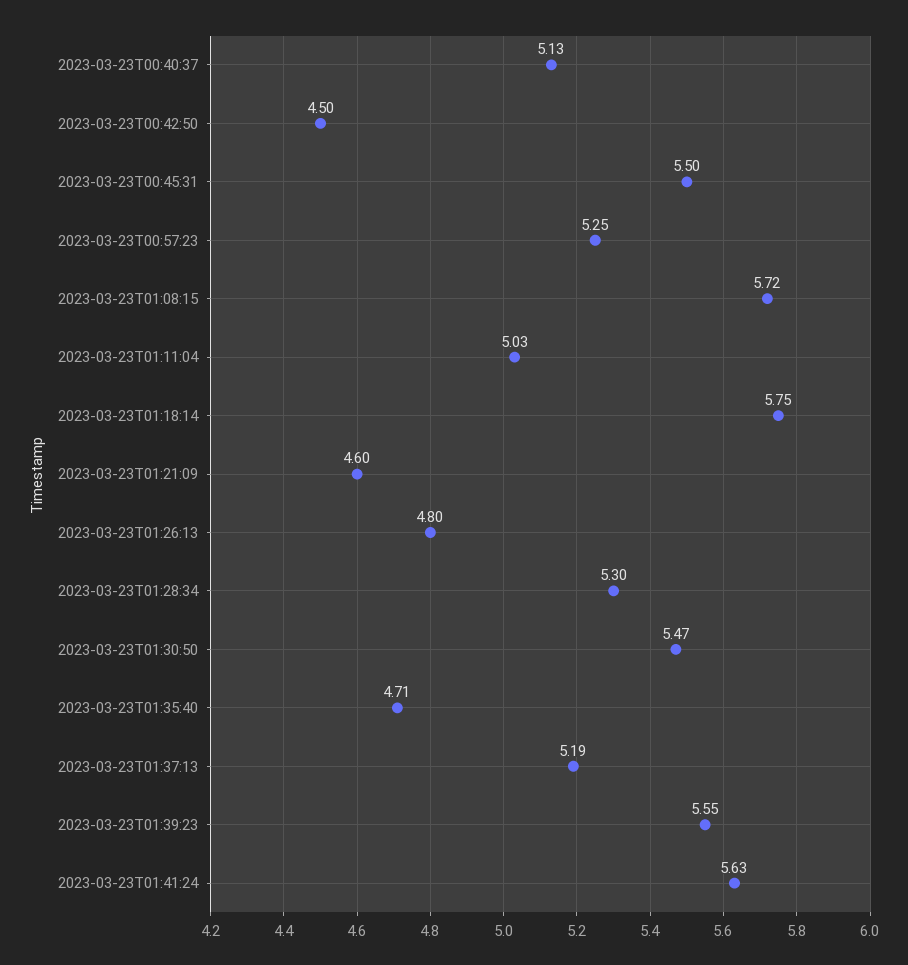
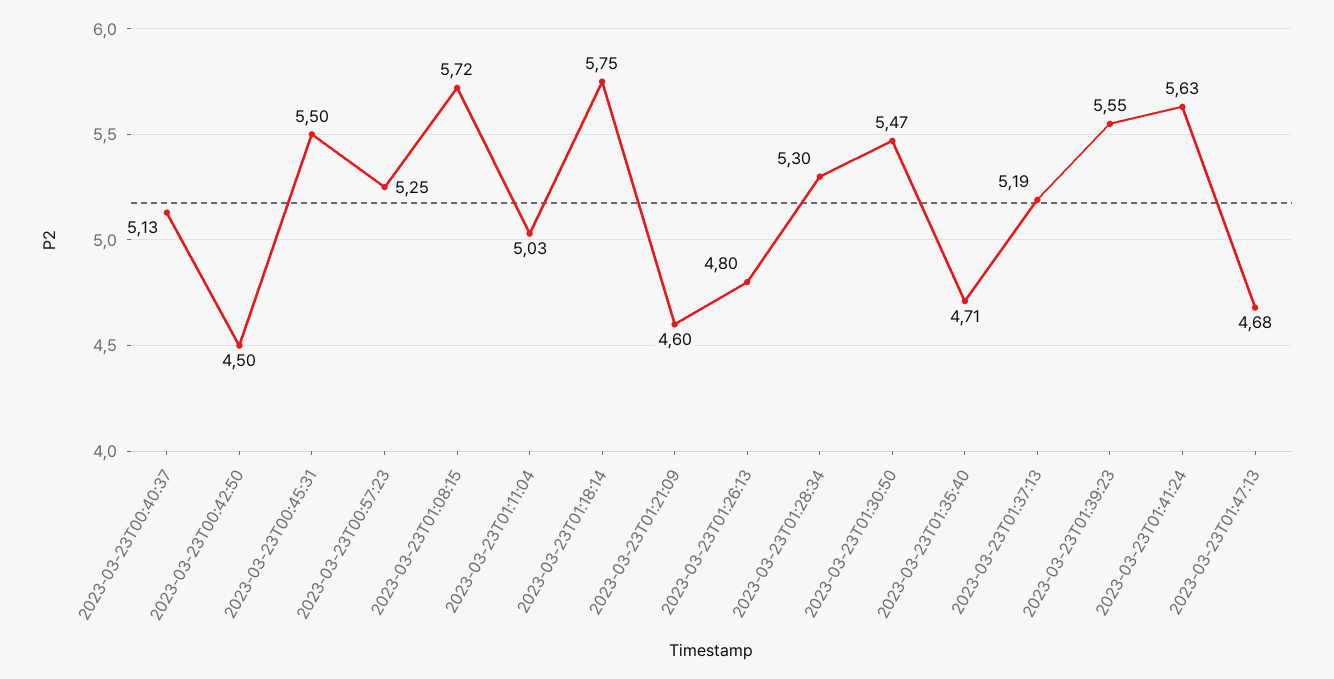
2023-03-23T01:47:13: none -> 4.68

